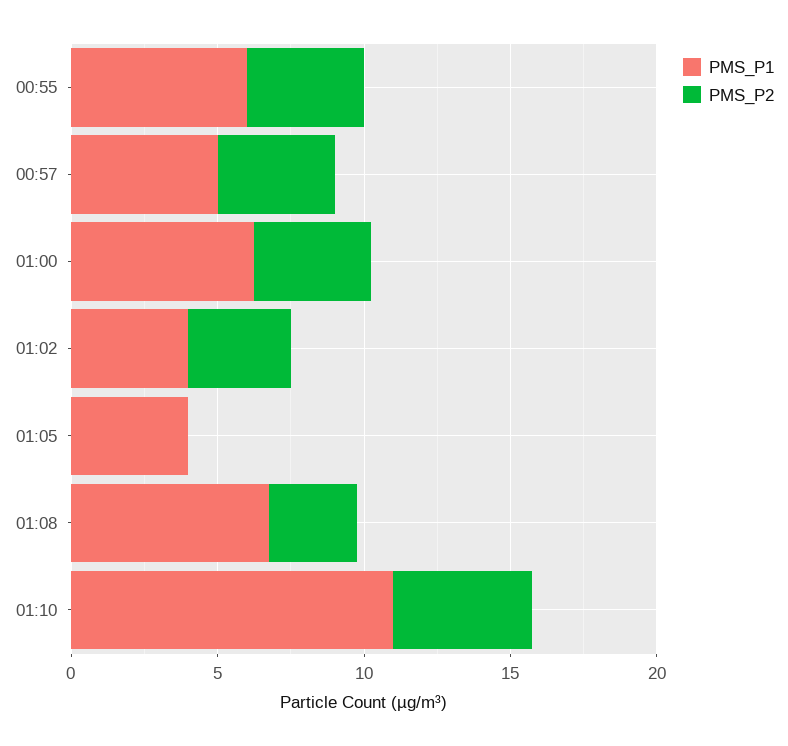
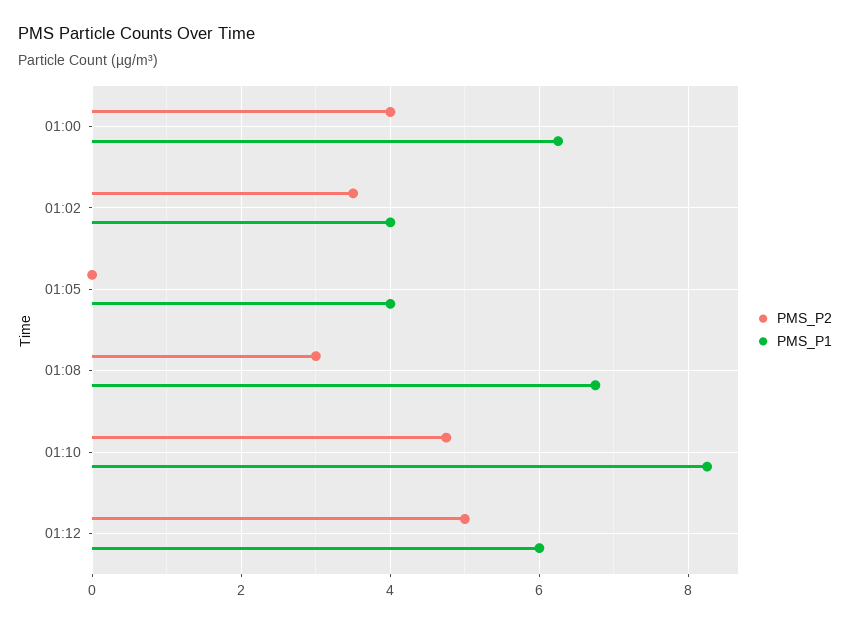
PMS_P1, 00:55: 6 -> none
PMS_P2, 00:55: 4 -> none
PMS_P1, 00:57: 5 -> none
PMS_P2, 00:57: 4 -> none
PMS_P1, 01:10: 11 -> 8.2
PMS_P2, 01:12: none -> 5
PMS_P1, 01:12: none -> 6

